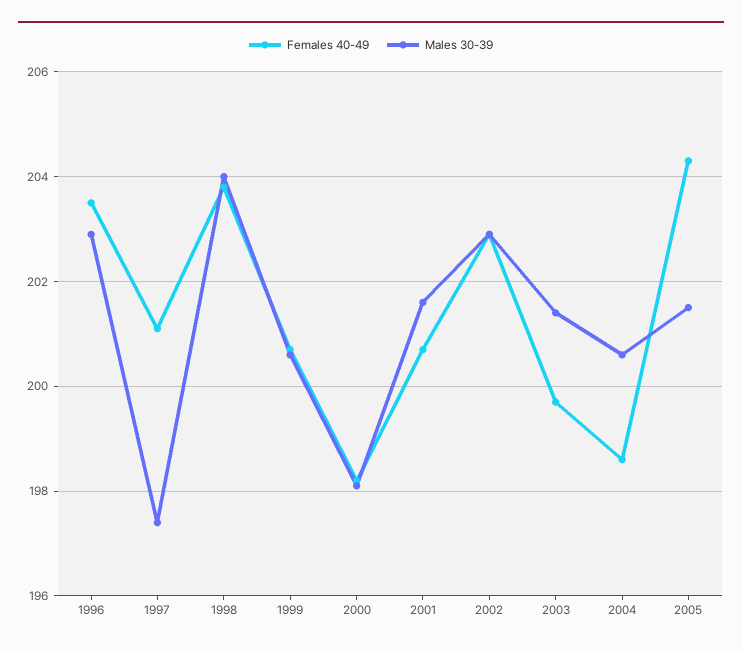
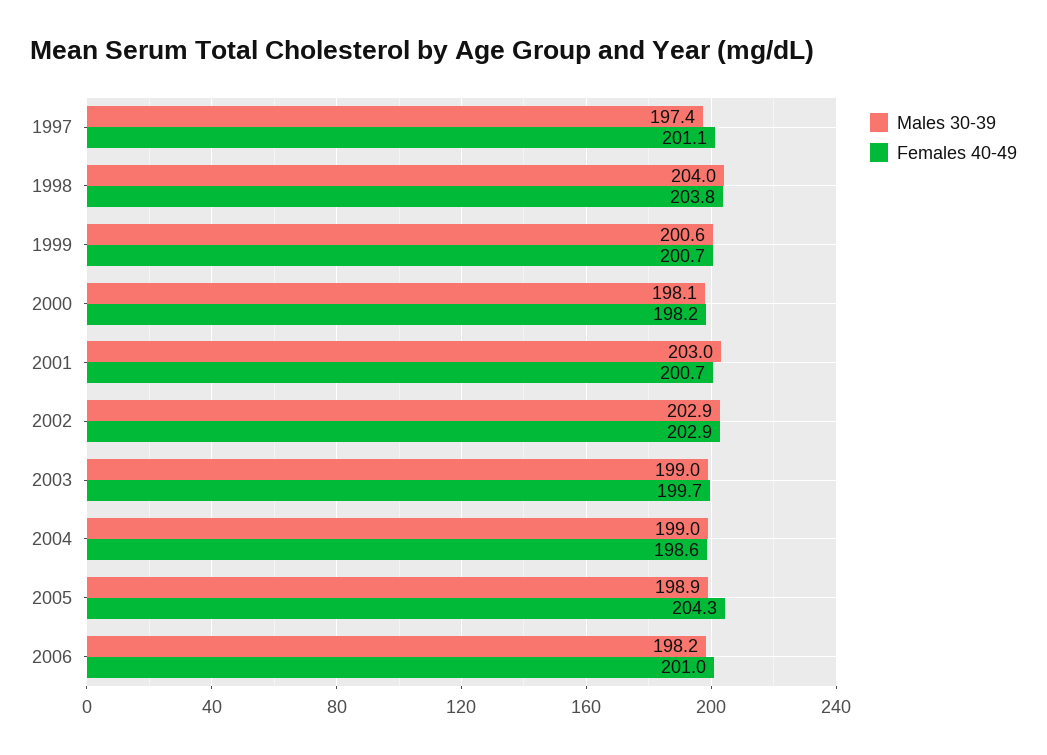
Females 40-49, 1996: 203.5 -> none
Males 30-39, 1996: 203 -> none
Males 30-39, 2001: 201.5 -> 203
Males 30-39, 2003: 201.5 -> 199
Males 30-39, 2004: 200.5 -> 199
Males 30-39, 2005: 201.5 -> 198.9
Males 30-39, 2006: none -> 198.2
Females 40-49, 2006: none -> 201

